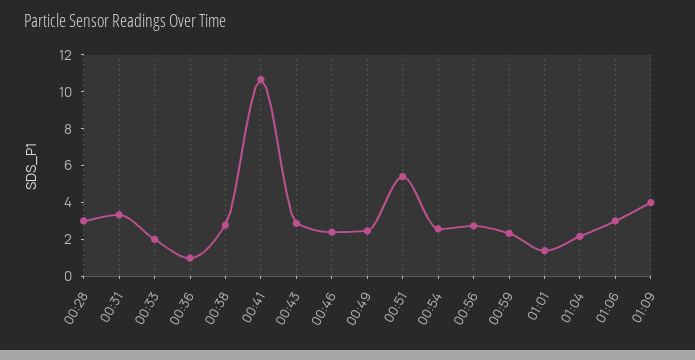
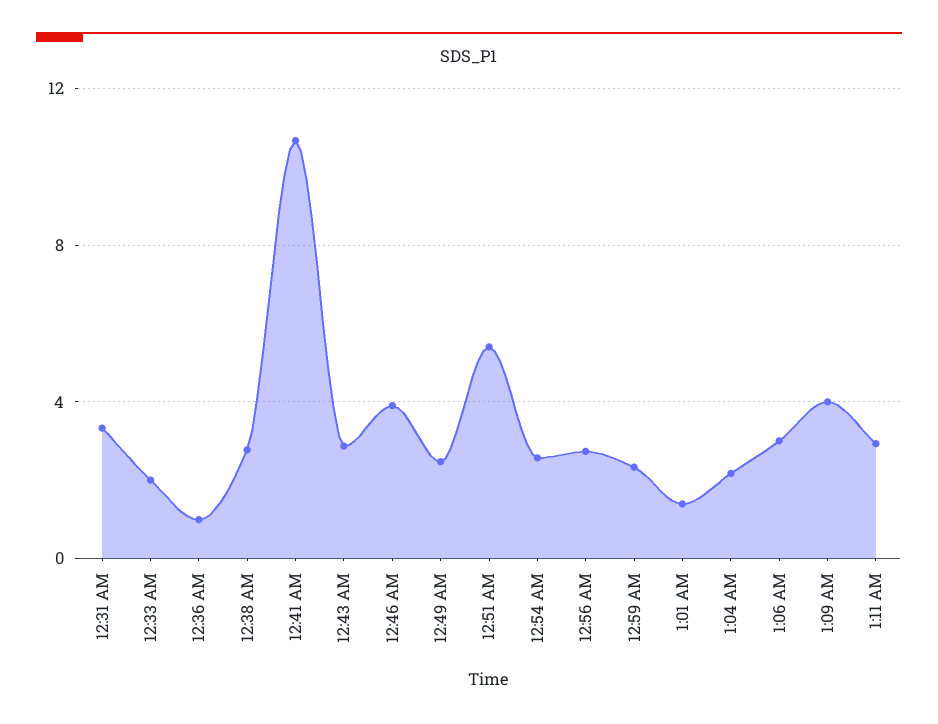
00:28: 3 -> none
00:46: 2.5 -> 4
1:11 AM: none -> 3

